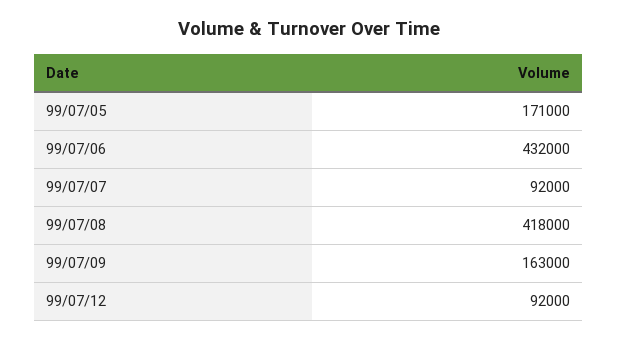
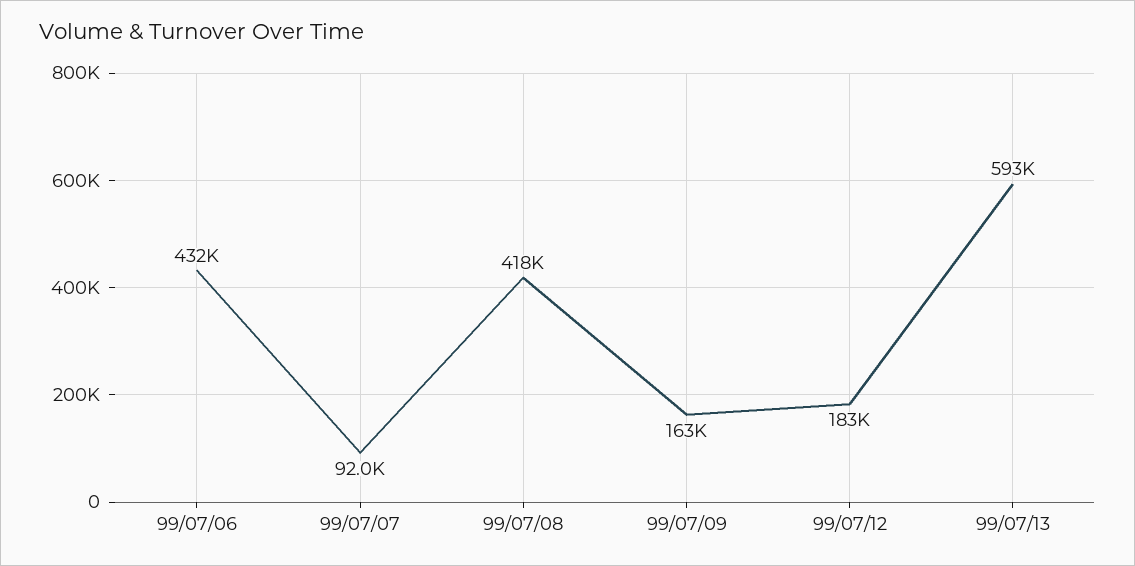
99/07/05: 171000 -> none
99/07/12: 92000 -> 183000
99/07/13: none -> 593000

